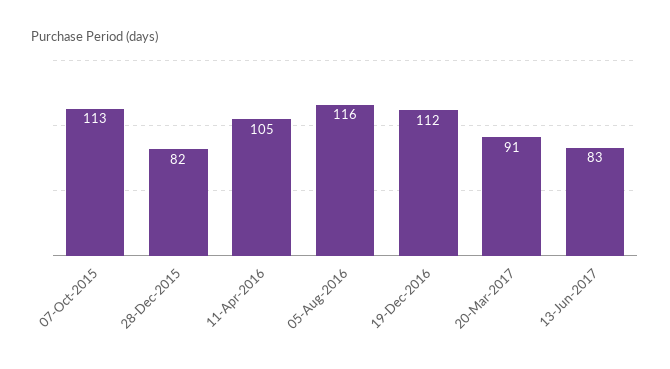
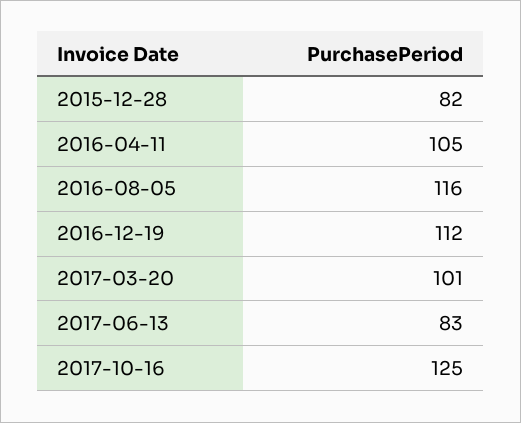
07-Oct-2015: 113 -> none
20-Mar-2017: 91 -> 101
2017-10-16: none -> 125

